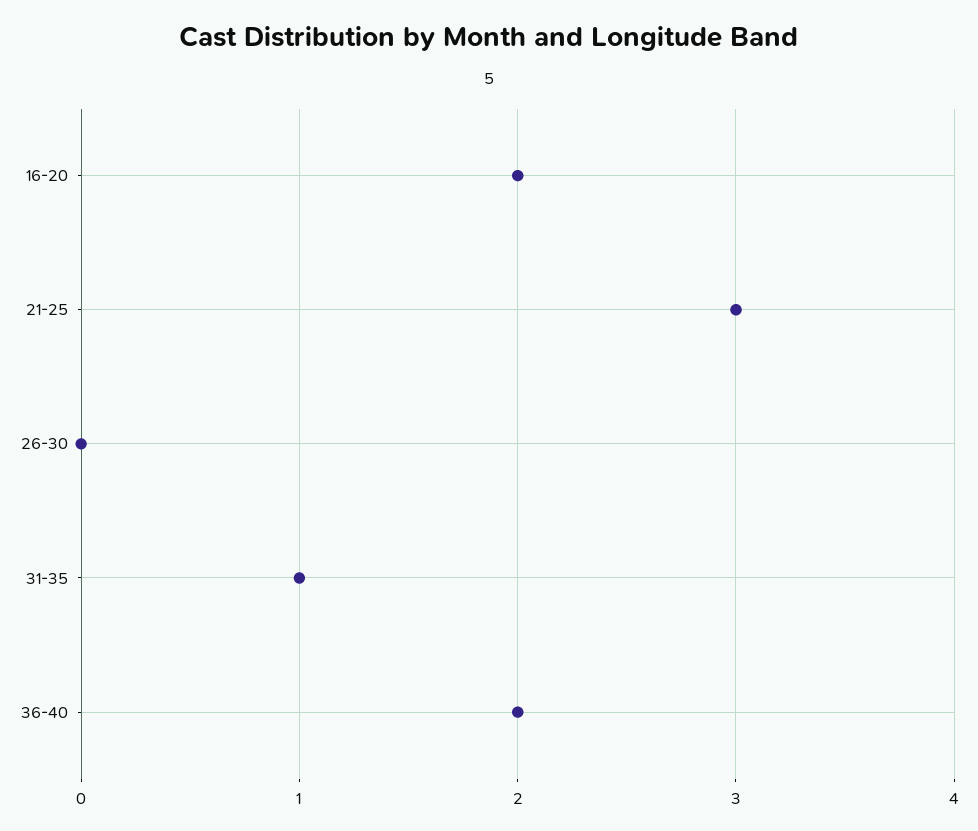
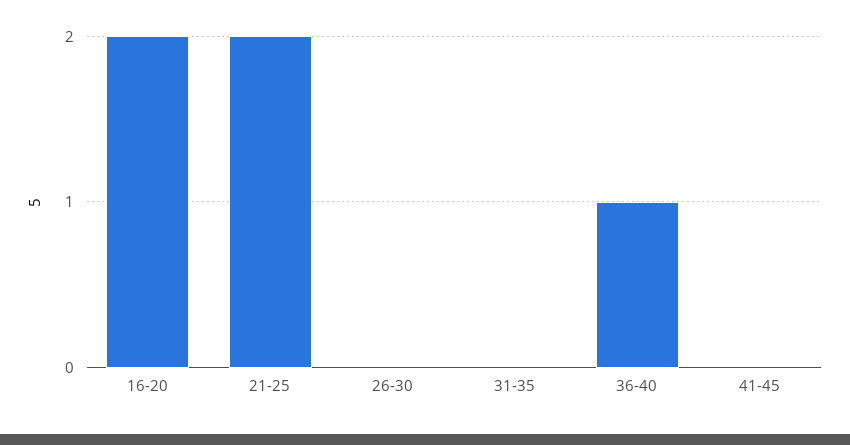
21-25: 3 -> 2
31-35: 1 -> 0
36-40: 2 -> 1
41-45: none -> 0

